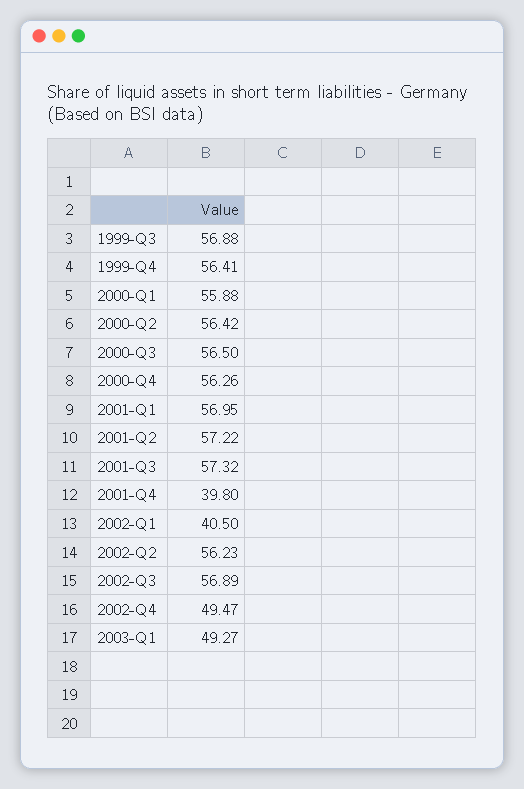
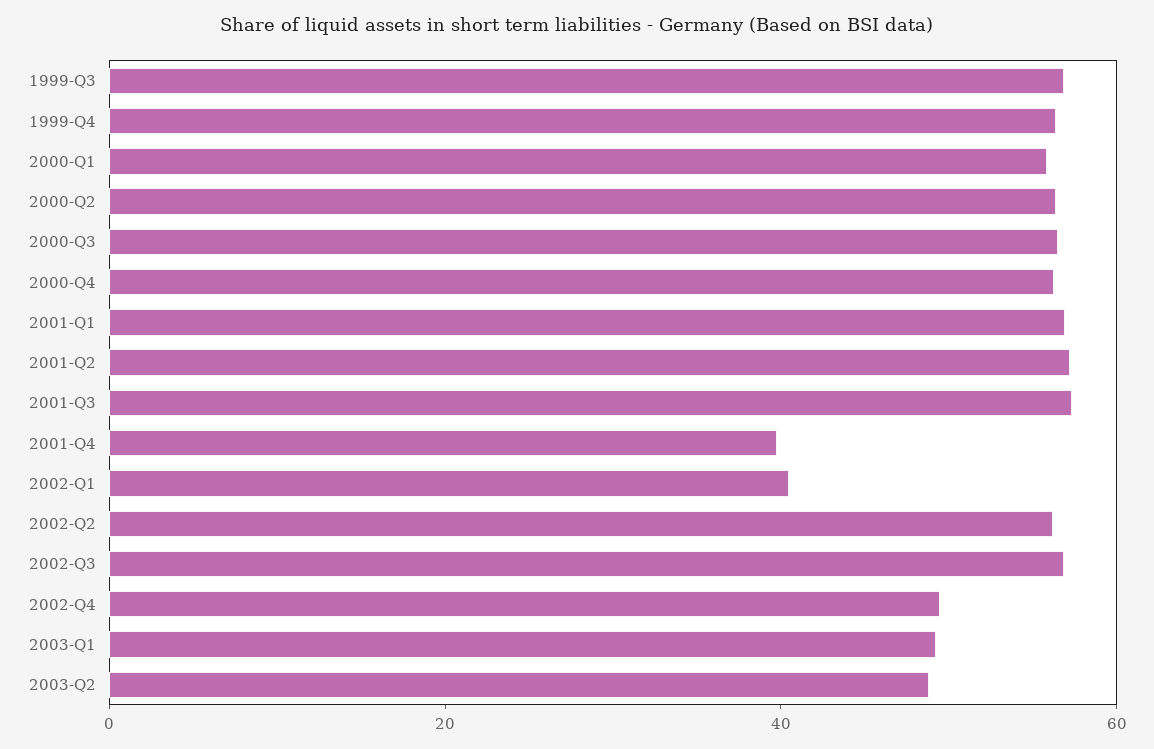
2003-Q2: none -> 50

